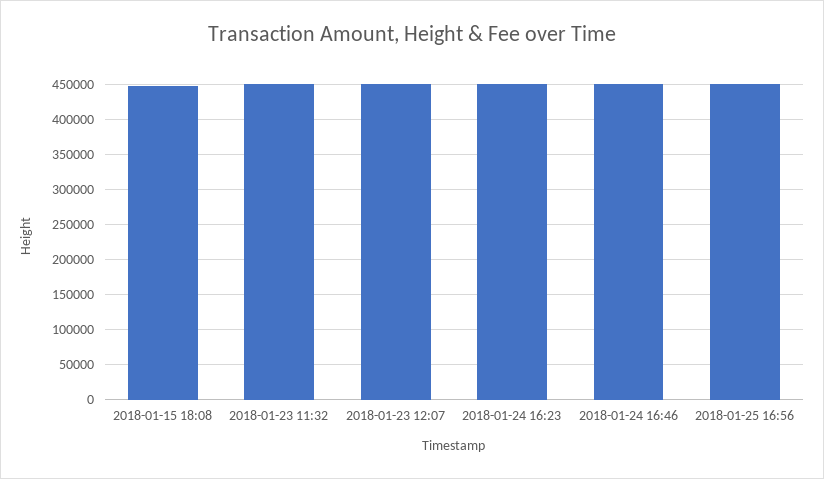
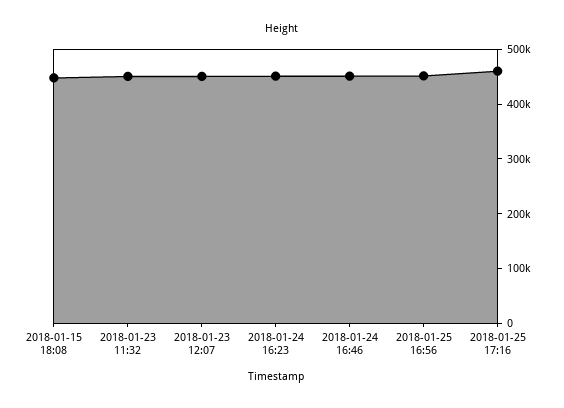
2018-01-25 17:16: none -> 460000

